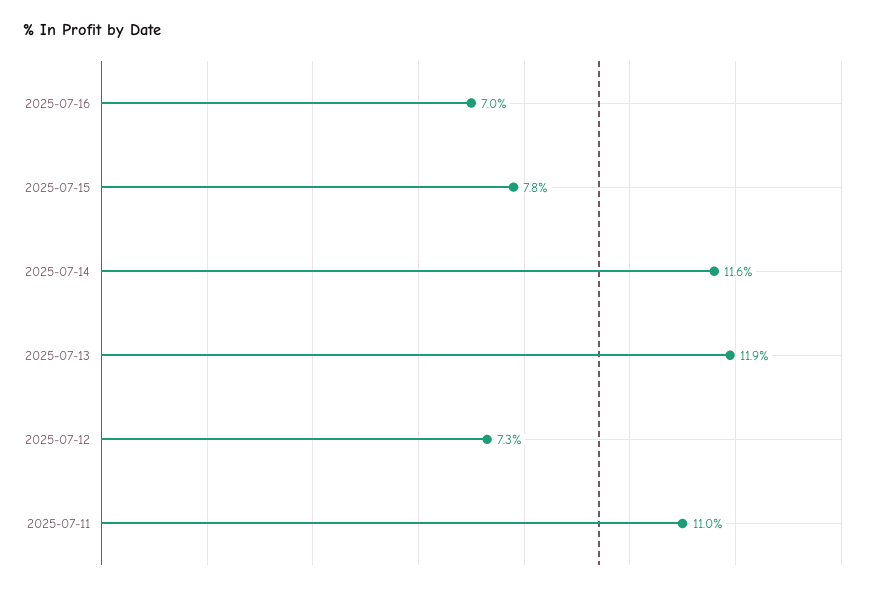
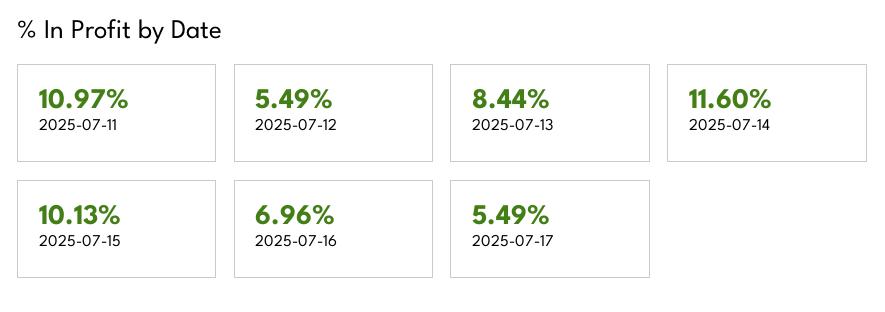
2025-07-15: 7.8 -> 10.13
2025-07-13: 11.9 -> 8.44
2025-07-12: 7.3 -> 5.49
2025-07-17: none -> 5.49

